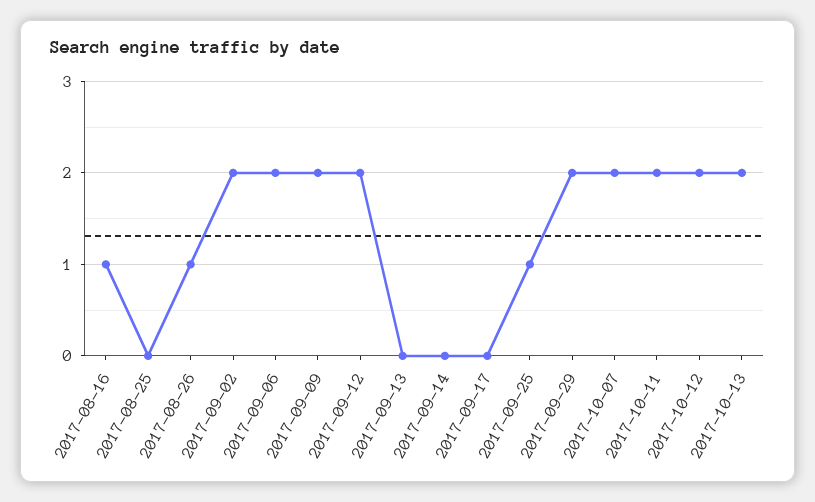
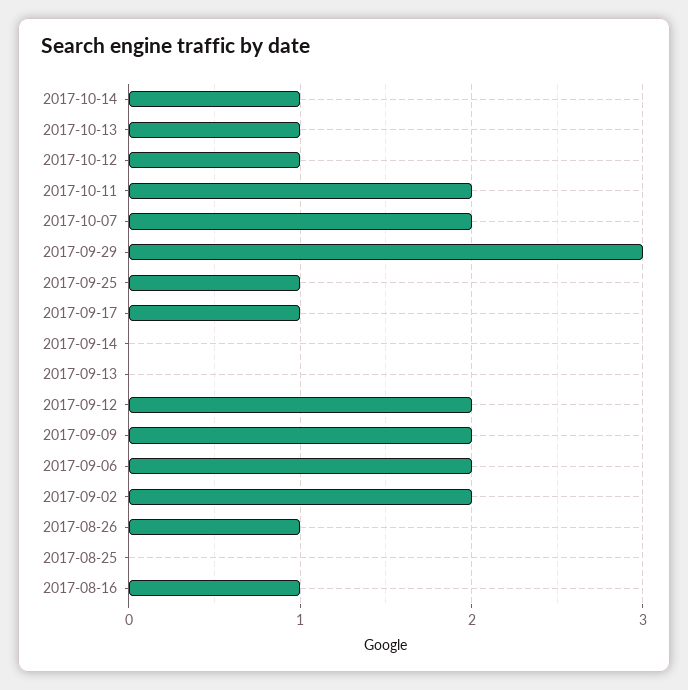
2017-09-17: 0 -> 1
2017-09-29: 2 -> 3
2017-10-12: 2 -> 1
2017-10-13: 2 -> 1
2017-10-14: none -> 1

